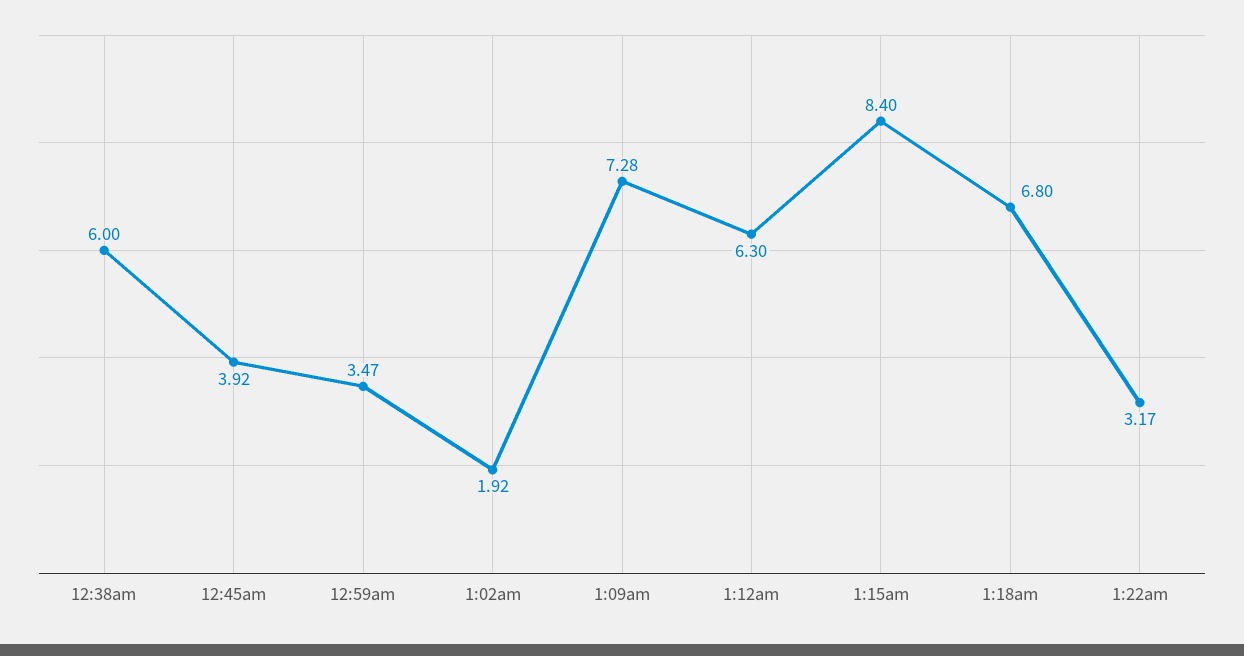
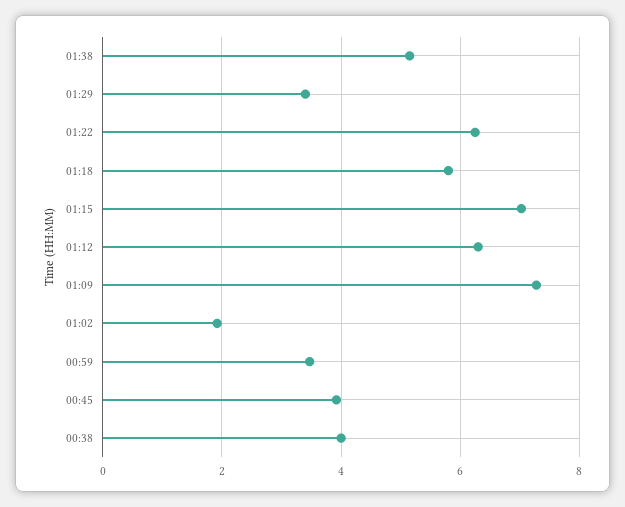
12:38am: 6 -> 4
1:15am: 8.4 -> 7
1:18am: 6.8 -> 5.8
1:22am: 3.17 -> 6.2
01:38: none -> 5.2
01:29: none -> 3.4

